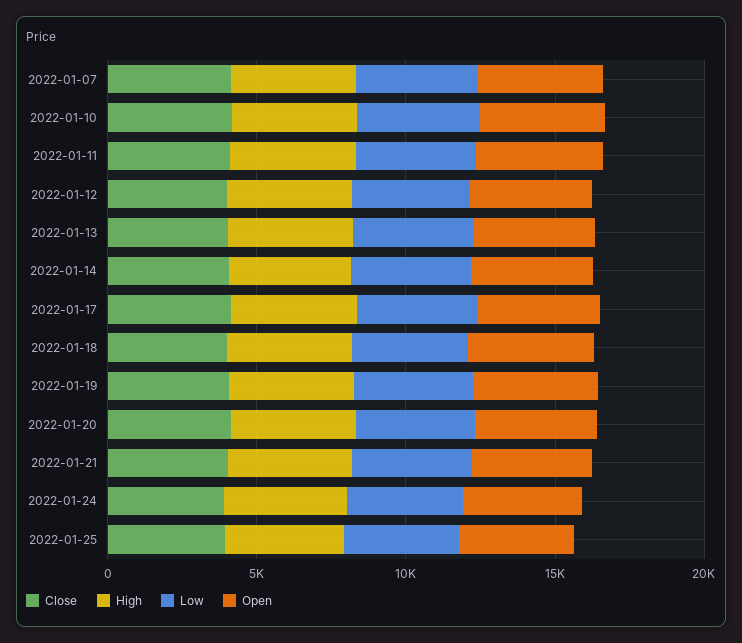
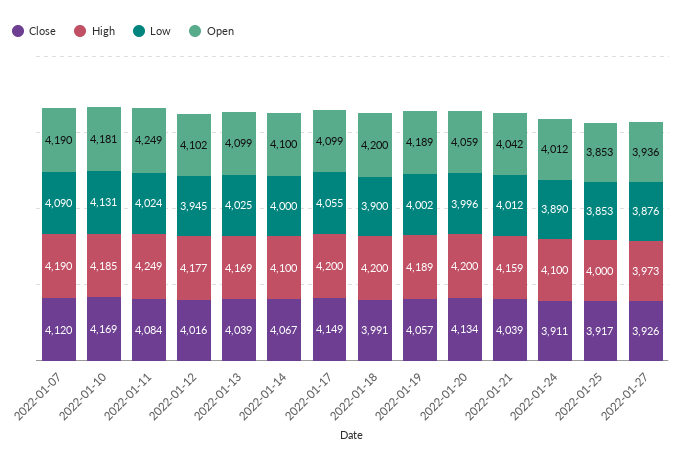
Close, 2022-01-27: none -> 3926
High, 2022-01-27: none -> 3973
Low, 2022-01-27: none -> 3876
Open, 2022-01-27: none -> 3936

